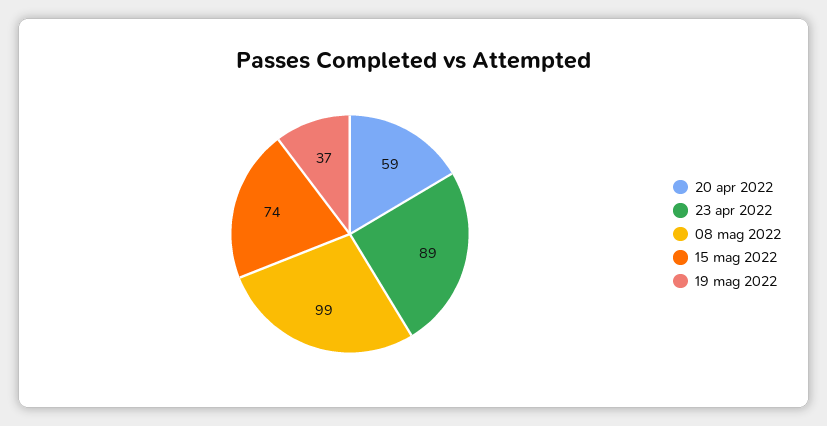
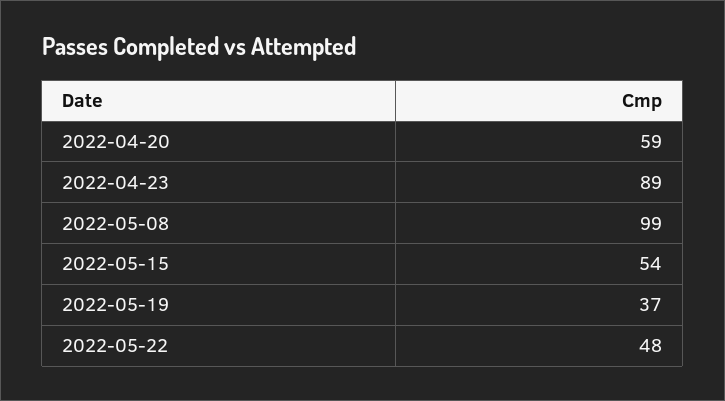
15 mag 2022: 74 -> 54
2022-05-22: none -> 48

